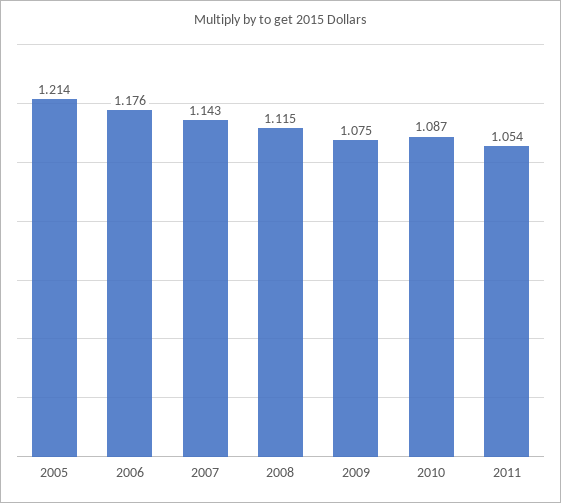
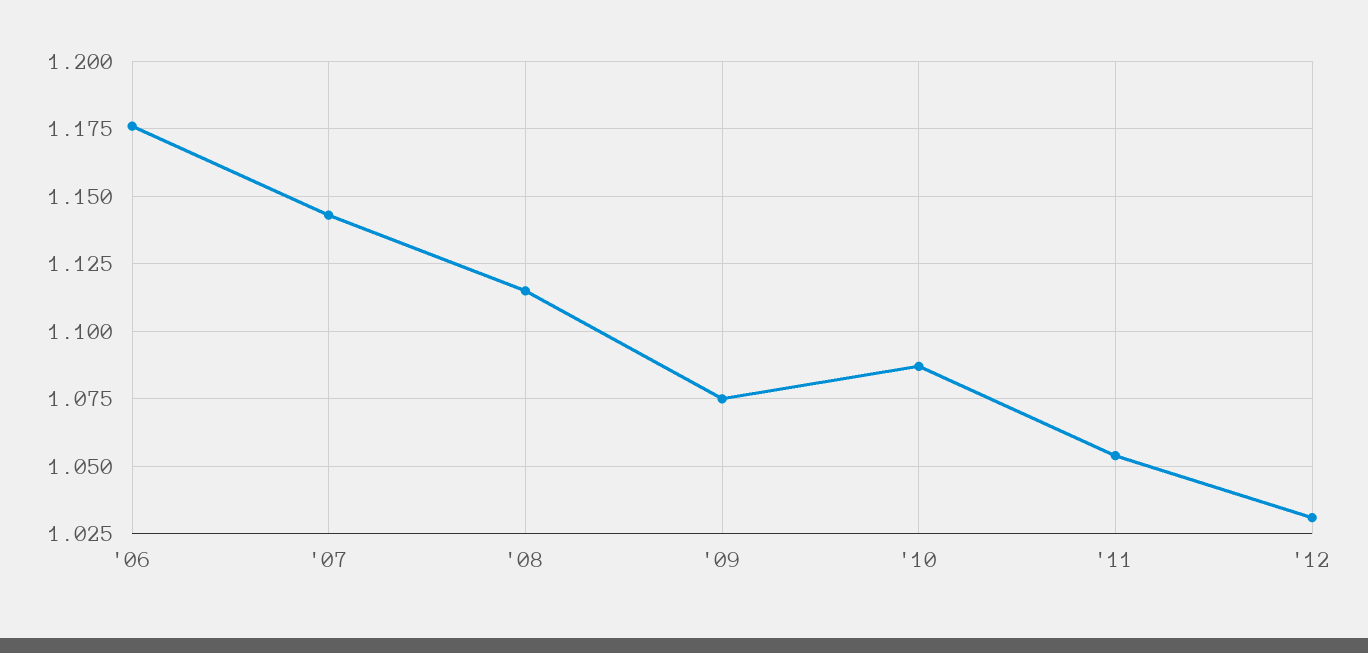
2005: 1.214 -> none
'12: none -> 1.03

